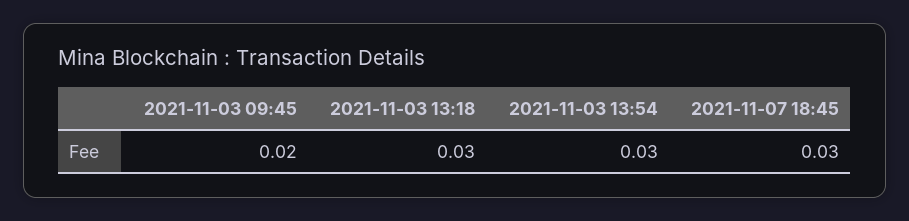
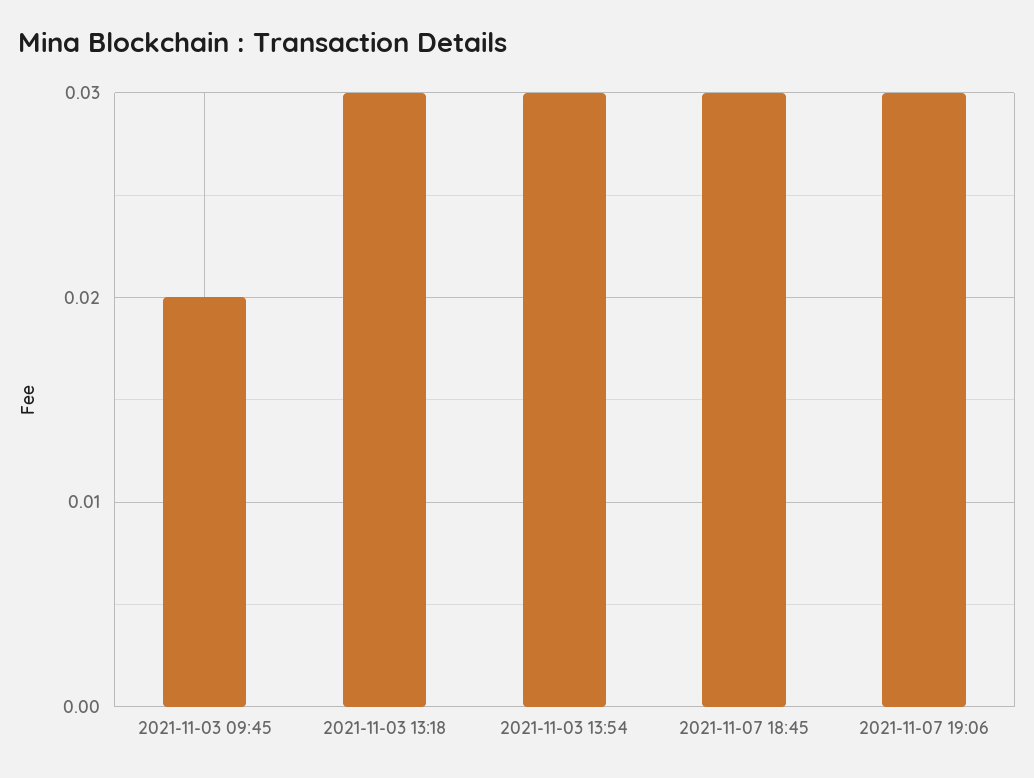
2021-11-07 19:06: none -> 0.03

